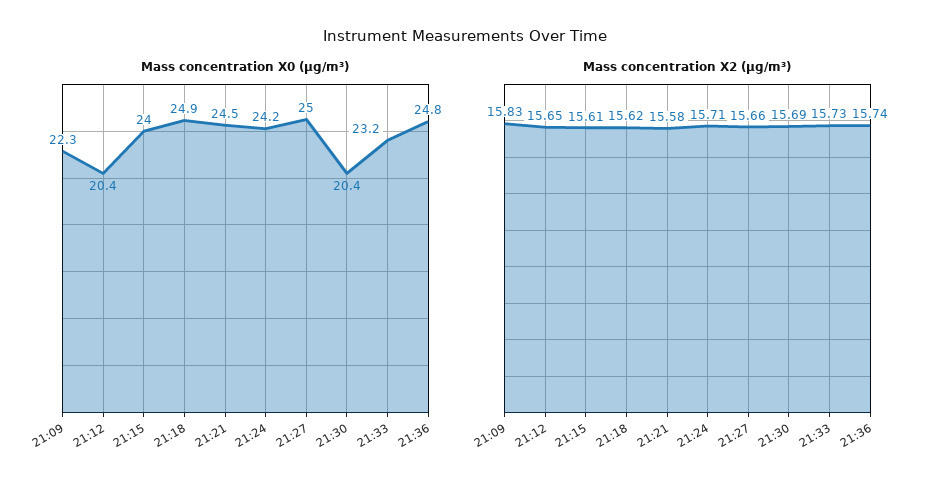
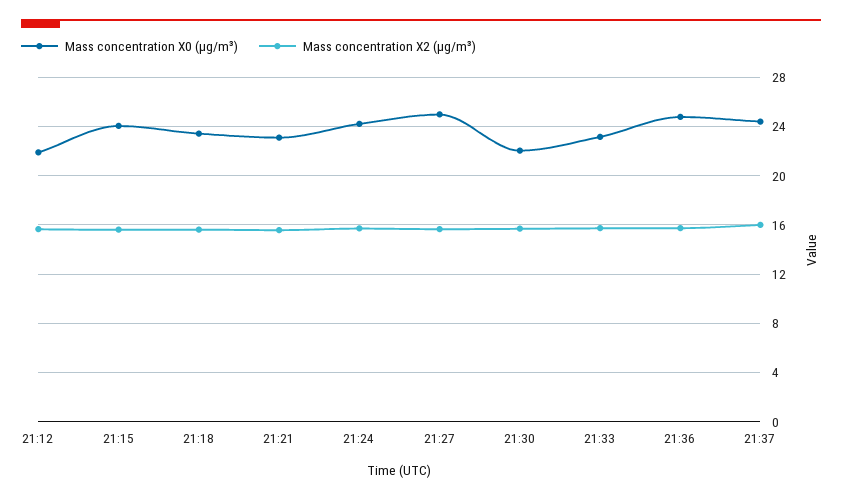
Mass concentration X0 (μg/m³), 21:09: 22.3 -> none
Mass concentration X0 (μg/m³), 21:12: 20.4 -> 22
Mass concentration X0 (μg/m³), 21:18: 24.9 -> 23.5
Mass concentration X0 (μg/m³), 21:21: 24.5 -> 23
Mass concentration X0 (μg/m³), 21:30: 20.4 -> 22
Mass concentration X2 (μg/m³), 21:09: 15.83 -> none
Mass concentration X0 (μg/m³), 21:37: none -> 24.5
Mass concentration X2 (μg/m³), 21:37: none -> 16

